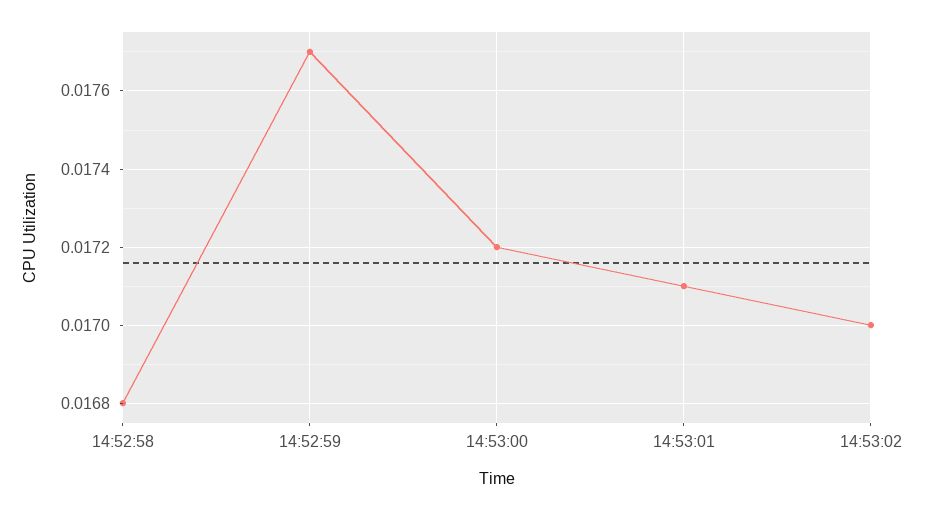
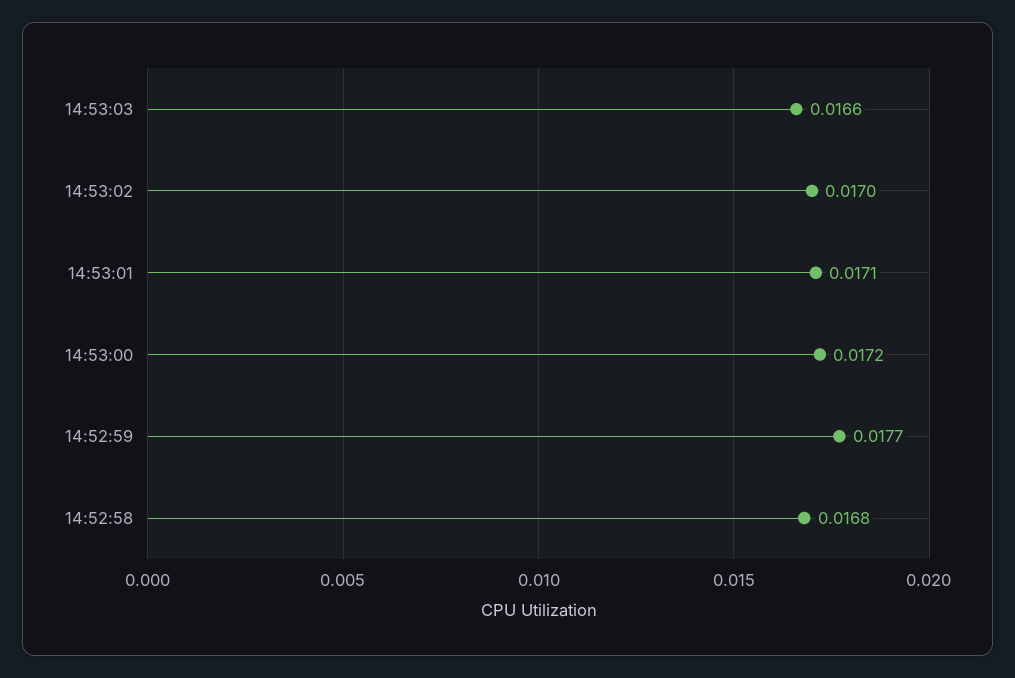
14:53:03: none -> 0.0166

